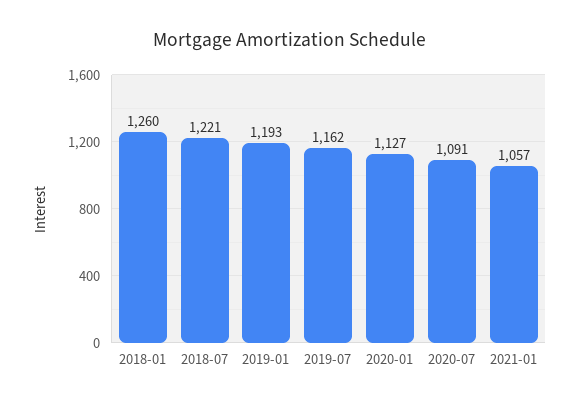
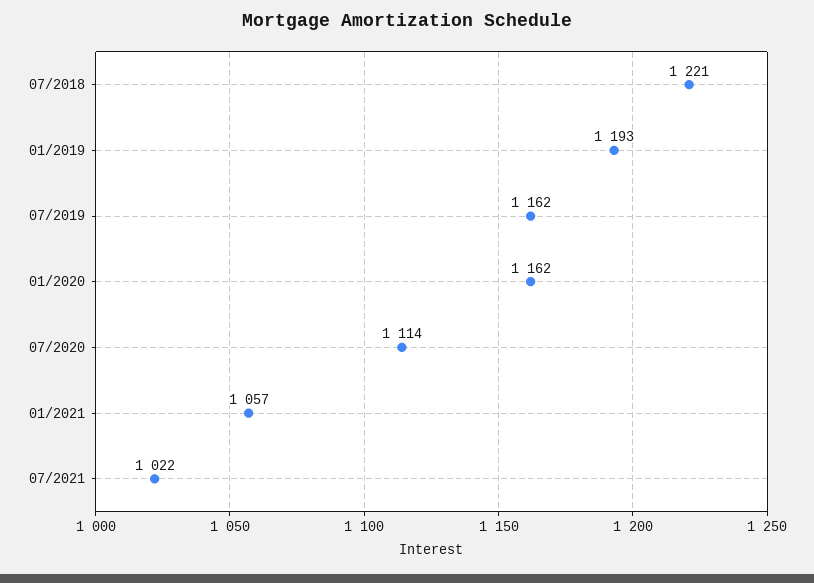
2018-01: 1260 -> none
2020-01: 1127 -> 1162
2020-07: 1091 -> 1114
07/2021: none -> 1022

